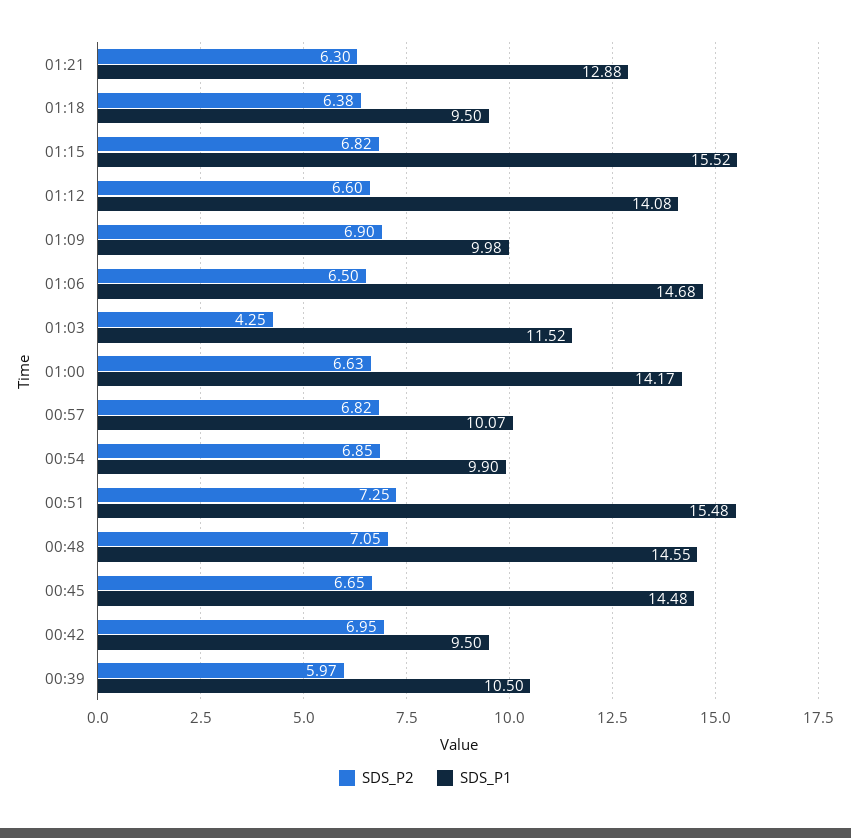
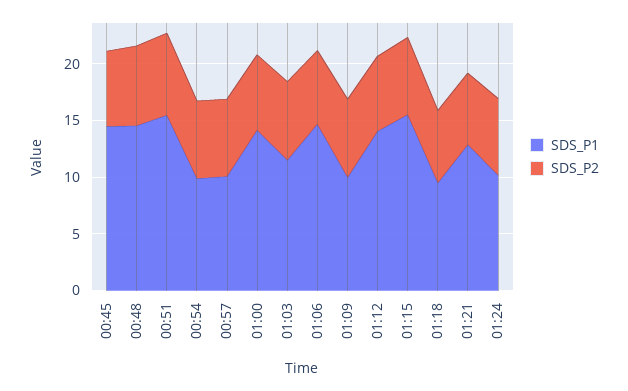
SDS_P2, 01:03: 4.25 -> 7
SDS_P2, 00:42: 6.95 -> none
SDS_P1, 00:42: 9.5 -> none
SDS_P2, 00:39: 5.97 -> none
SDS_P1, 00:39: 10.5 -> none
SDS_P1, 01:24: none -> 10
SDS_P2, 01:24: none -> 7

